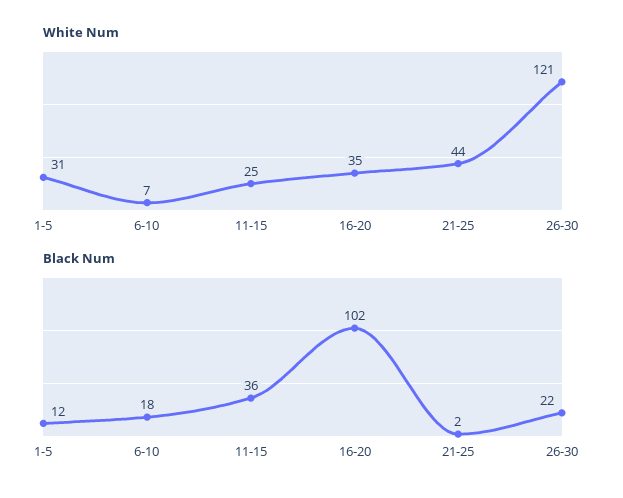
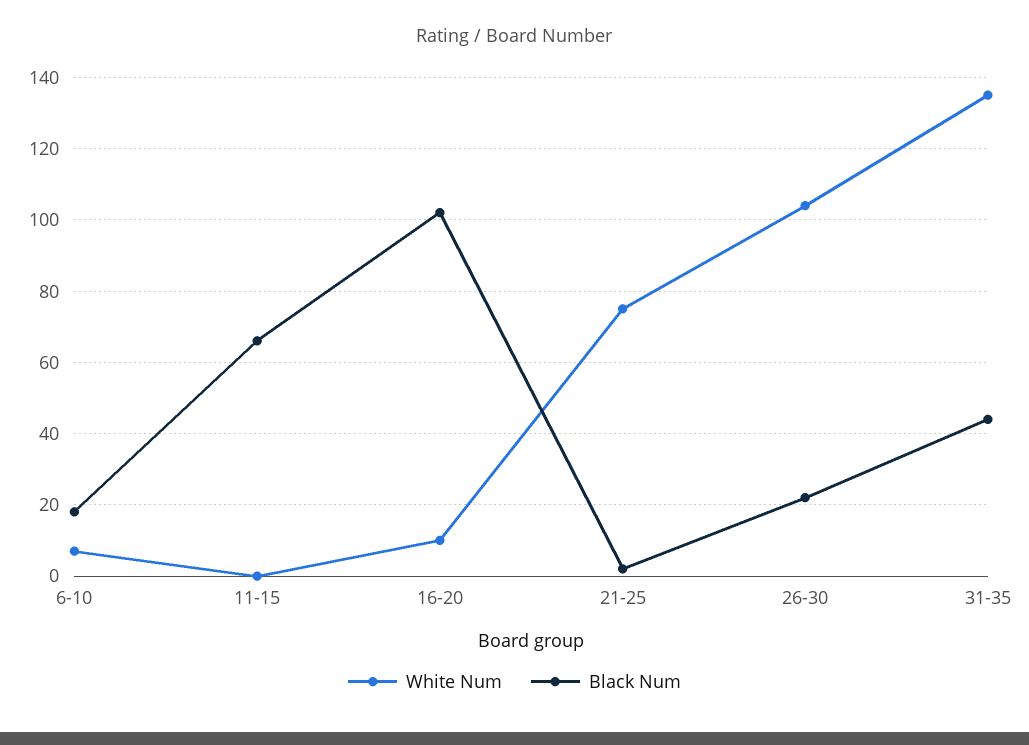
White Num, 1-5: 31 -> none
White Num, 11-15: 25 -> 0
White Num, 16-20: 35 -> 10
White Num, 21-25: 44 -> 75
White Num, 26-30: 121 -> 105
Black Num, 1-5: 12 -> none
Black Num, 11-15: 36 -> 65
White Num, 31-35: none -> 135
Black Num, 31-35: none -> 45

